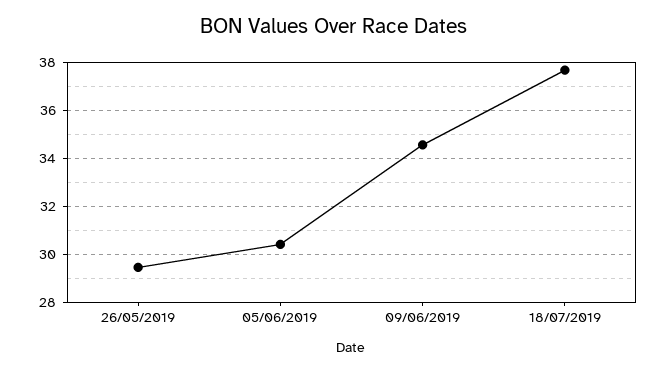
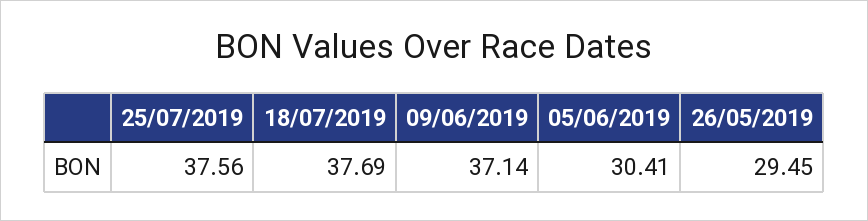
09/06/2019: 34.5 -> 37.14
25/07/2019: none -> 37.56

